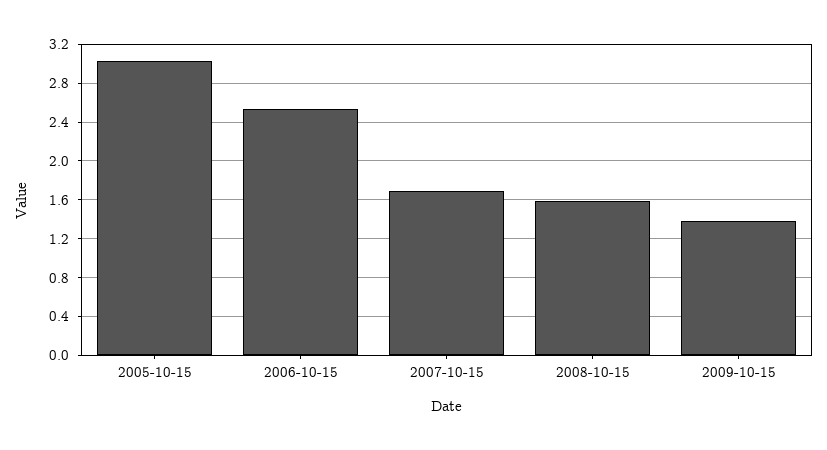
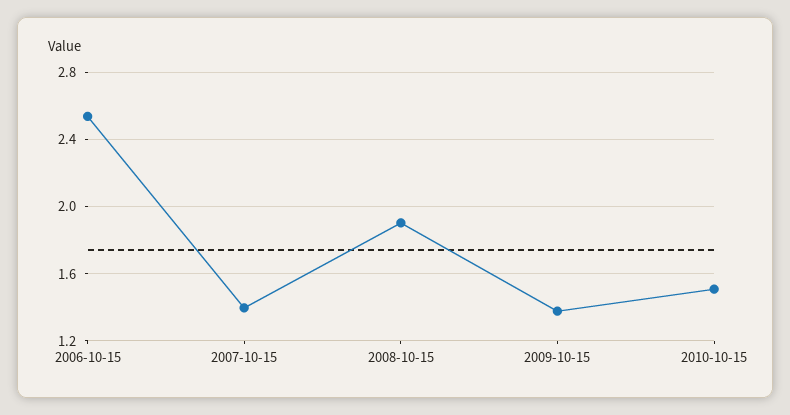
2005-10-15: 3 -> none
2007-10-15: 1.7 -> 1.4
2008-10-15: 1.6 -> 1.9
2010-10-15: none -> 1.5

